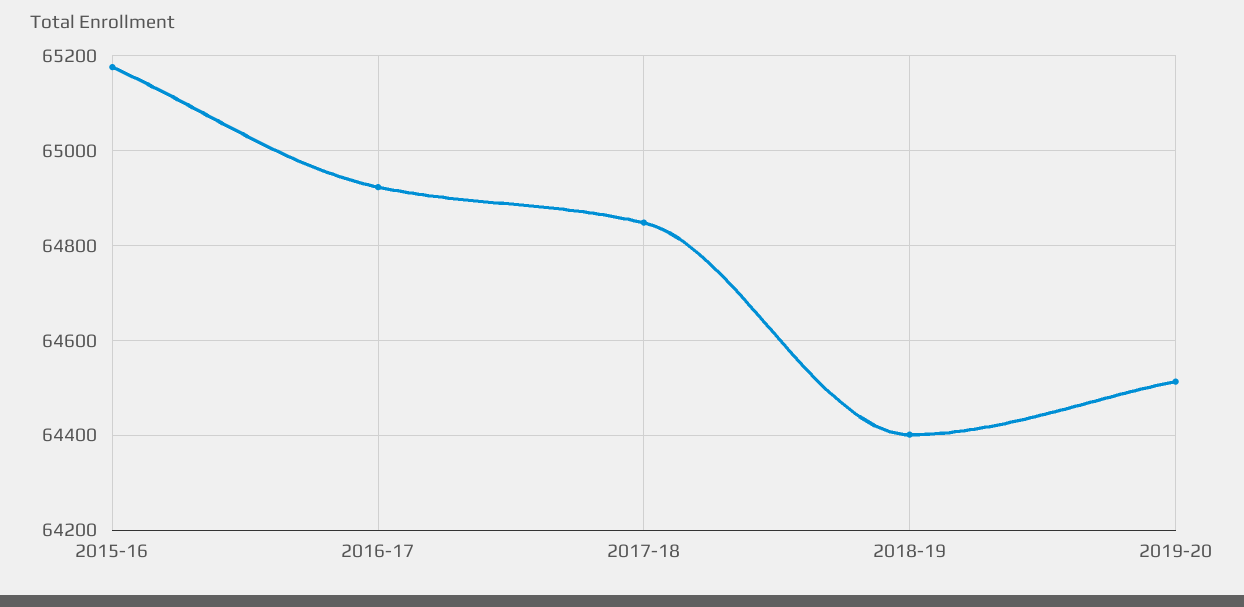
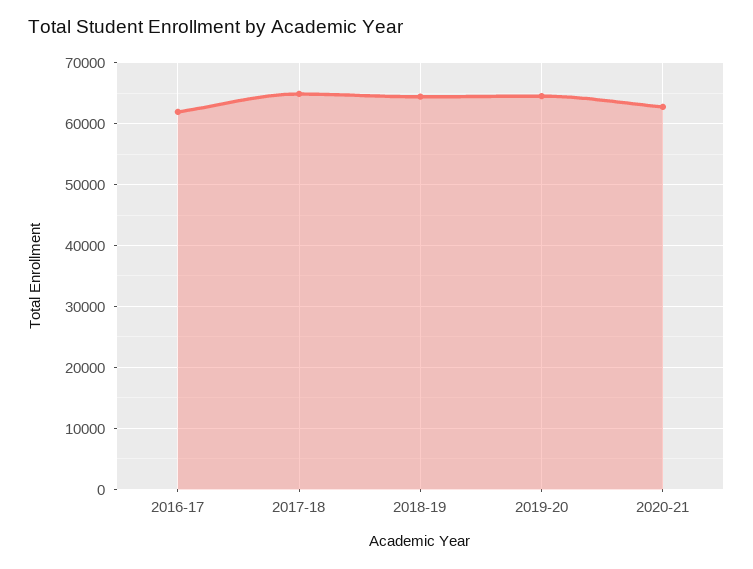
2015-16: 65180 -> none
2016-17: 64920 -> 62000
2020-21: none -> 63000

